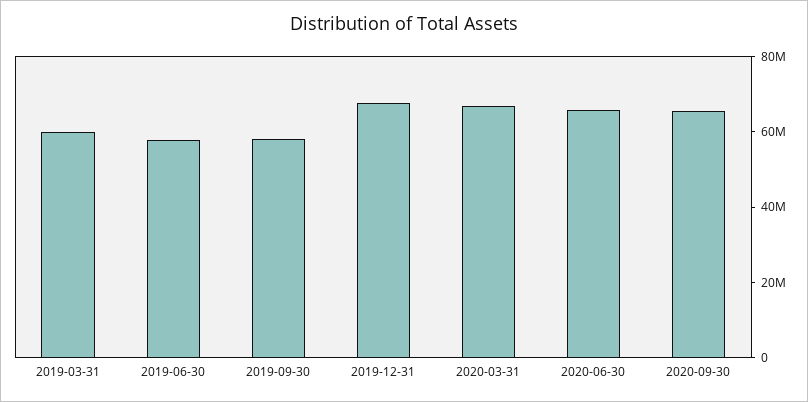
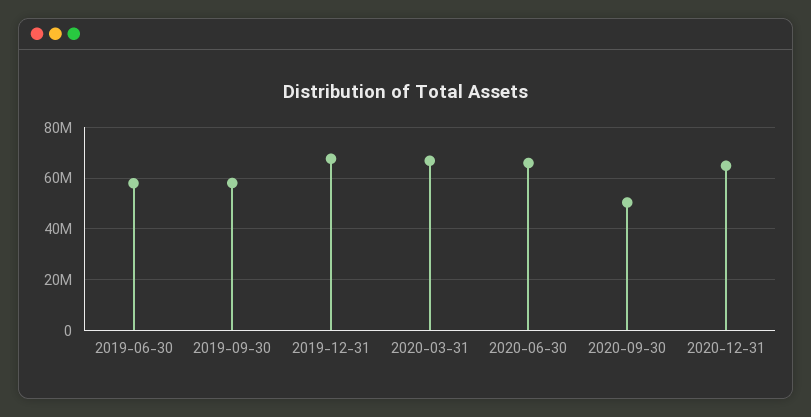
2019-03-31: 60000000 -> none
2020-09-30: 65000000 -> 50000000
2020-12-31: none -> 65000000

